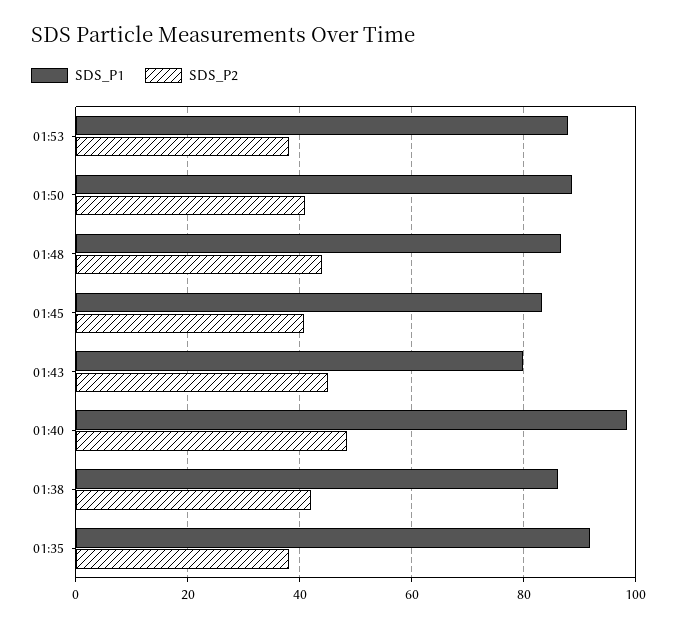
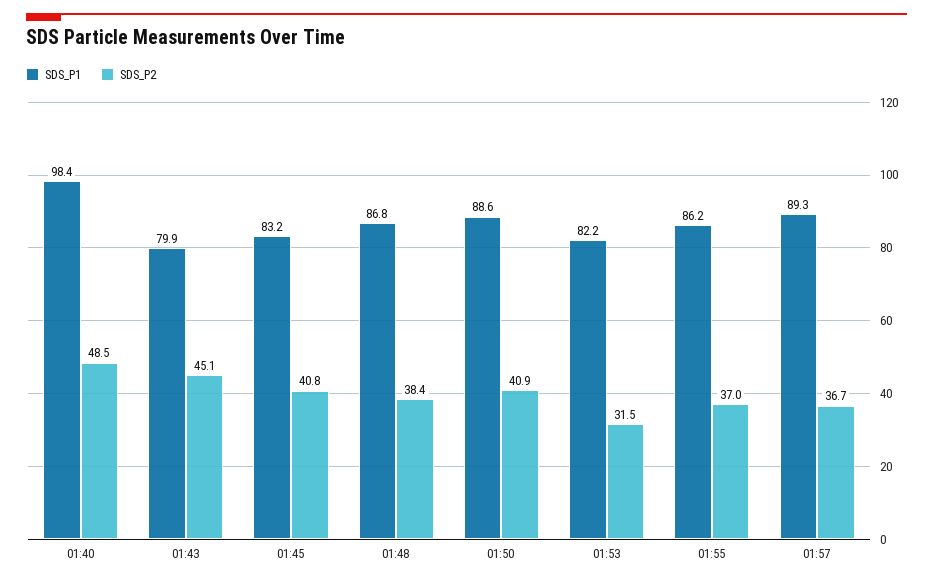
SDS_P1, 01:53: 88 -> 82.2
SDS_P2, 01:53: 38 -> 31.5
SDS_P2, 01:48: 44 -> 38.4
SDS_P1, 01:38: 86 -> none
SDS_P2, 01:38: 42 -> none
SDS_P1, 01:35: 92 -> none
SDS_P2, 01:35: 38 -> none
SDS_P1, 01:55: none -> 86.2
SDS_P2, 01:55: none -> 37
SDS_P1, 01:57: none -> 89.3
SDS_P2, 01:57: none -> 36.7

